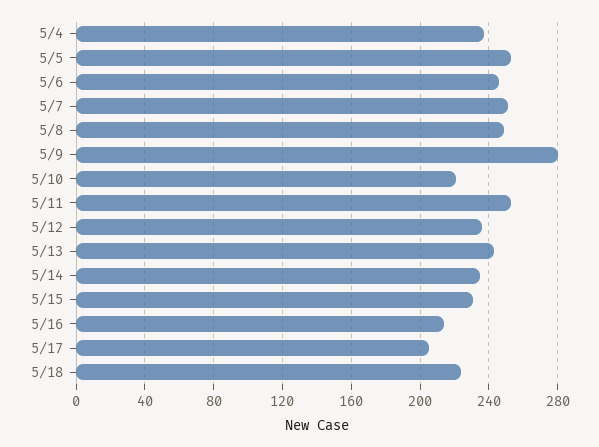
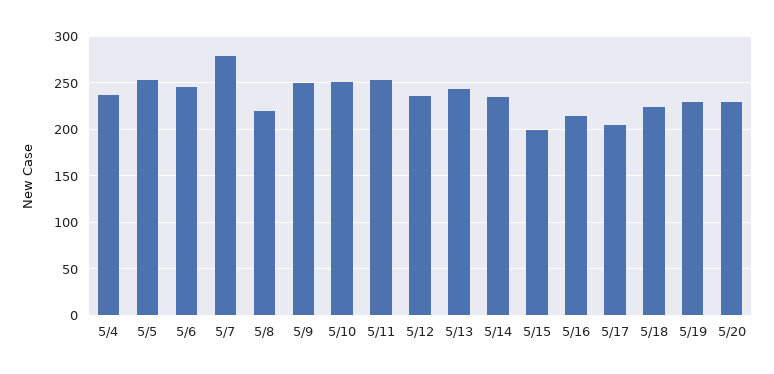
5/7: 250 -> 280
5/8: 250 -> 220
5/9: 280 -> 250
5/10: 220 -> 250
5/15: 230 -> 200
5/19: none -> 230
5/20: none -> 230

